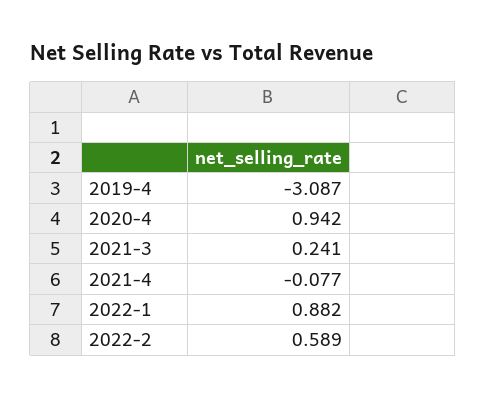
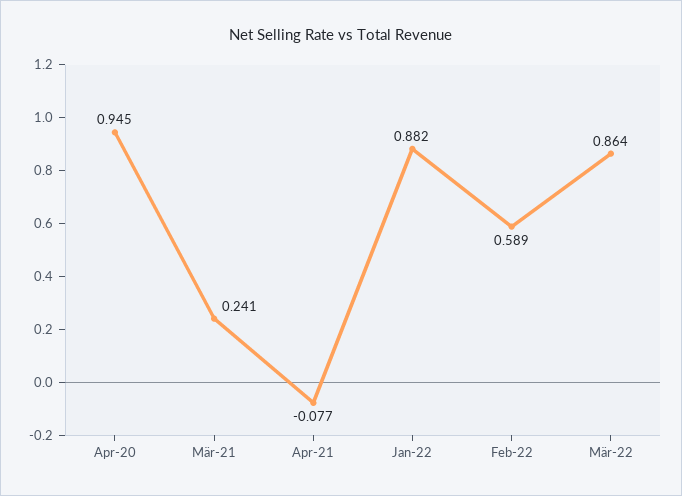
2019-4: -3.087 -> none
2020-4: 0.942 -> 0.945
Mär-22: none -> 0.864

